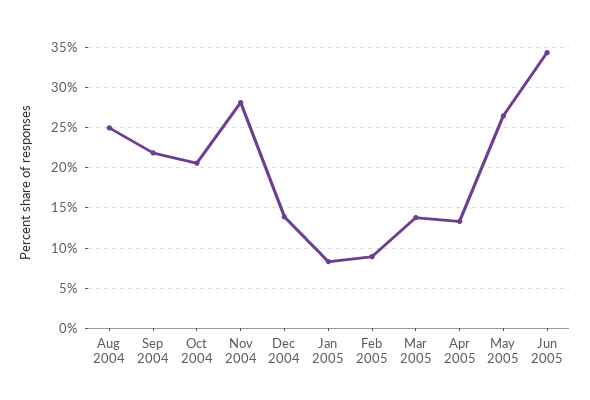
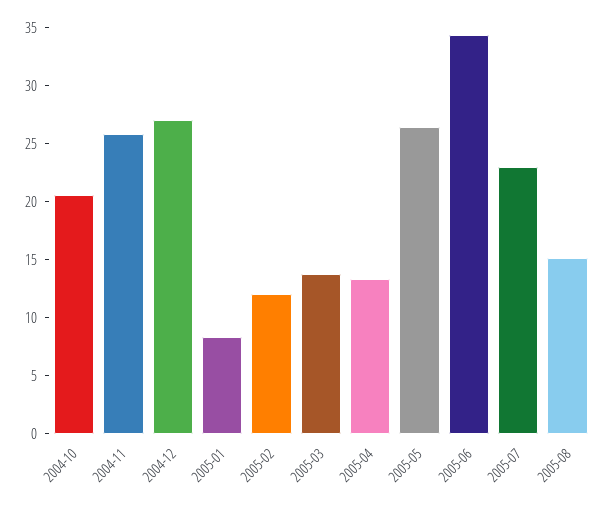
Aug 2004: 25 -> none
Sep 2004: 22 -> none
Nov 2004: 28 -> 26
Dec 2004: 14 -> 27
Feb 2005: 9 -> 12
2005-07: none -> 23
2005-08: none -> 15

